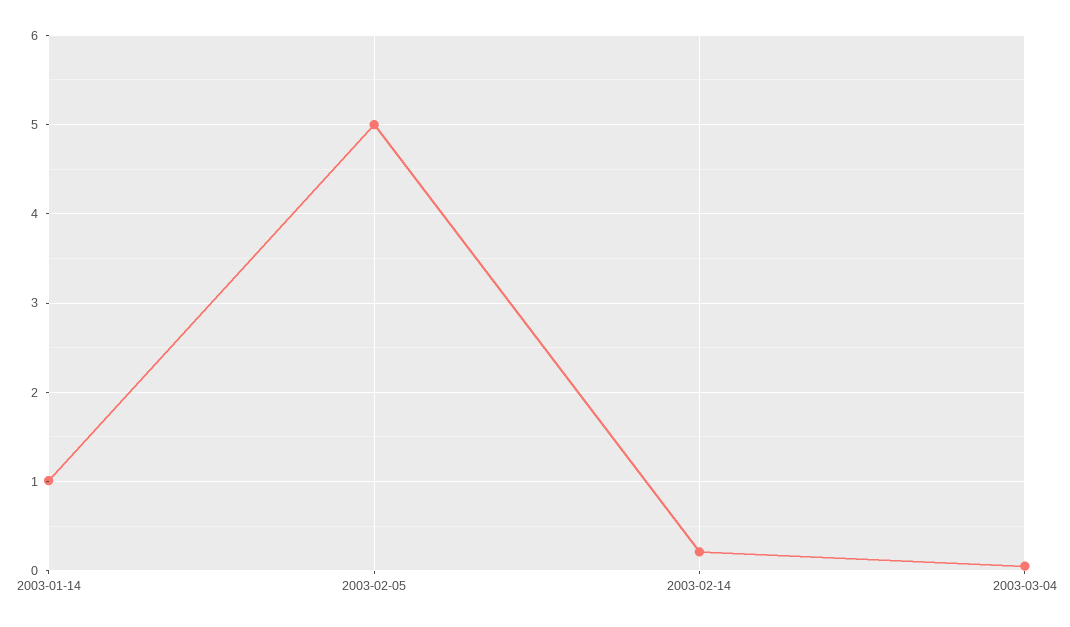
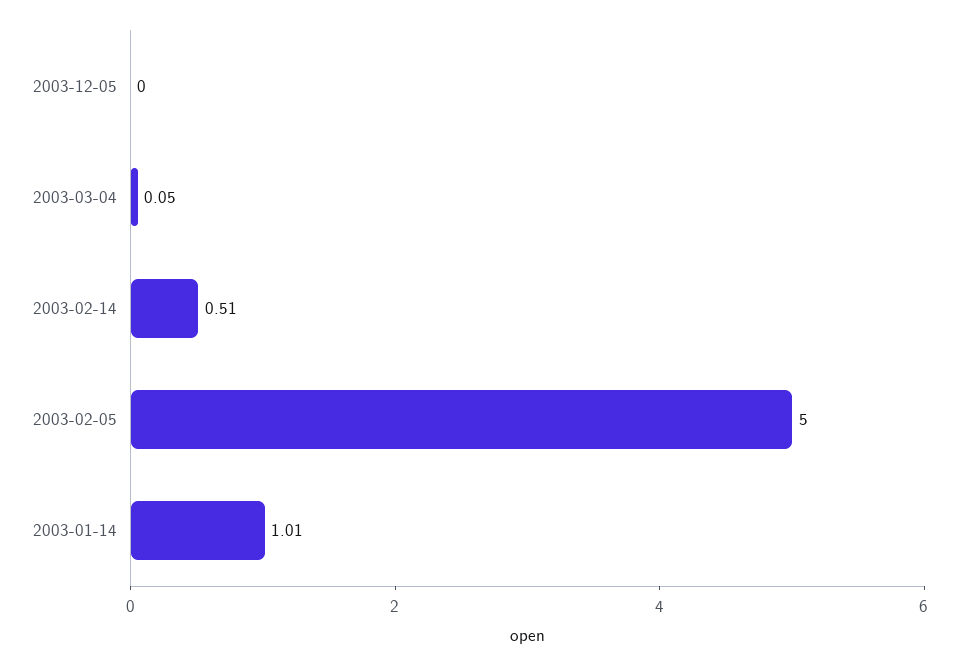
2003-02-14: 0.2 -> 0.51
2003-12-05: none -> 0

